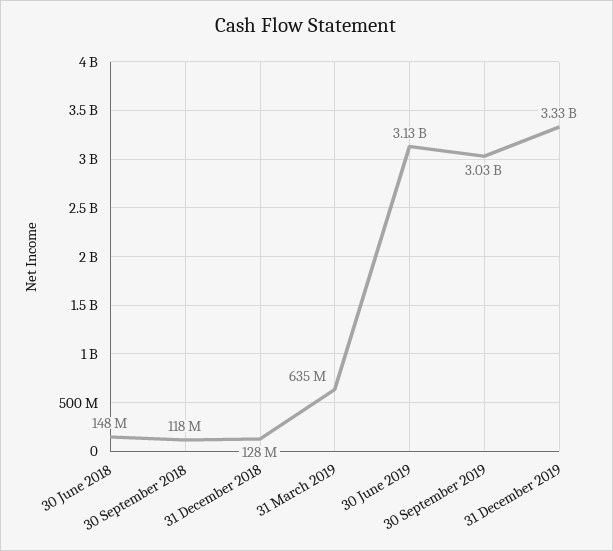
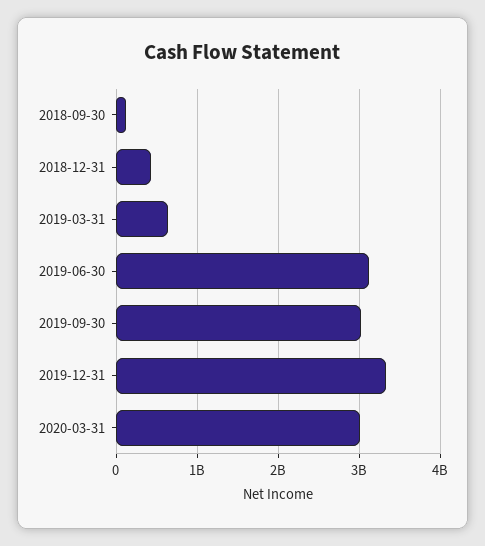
30 June 2018: 148000000 -> none
31 December 2018: 128000000 -> 400000000
2020-03-31: none -> 3000000000

